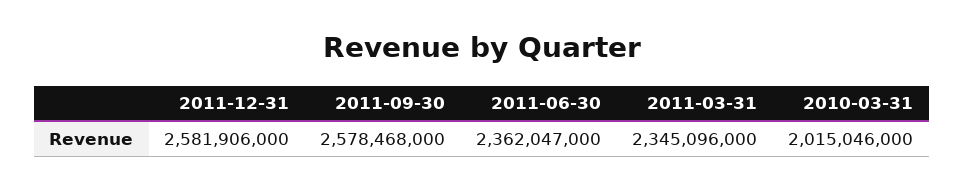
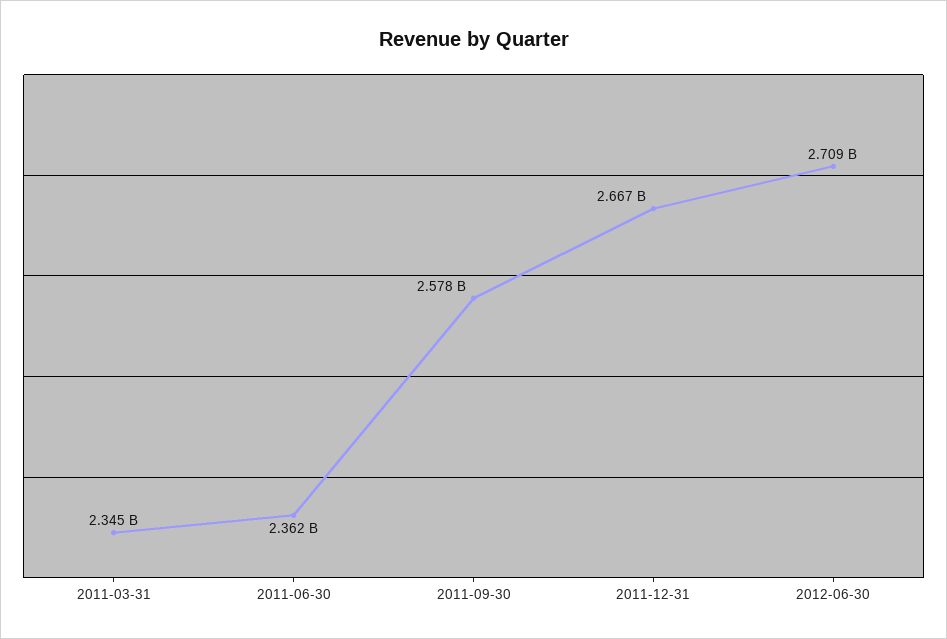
2011-12-31: 2581906000 -> 2667000000
2010-03-31: 2015046000 -> none
2012-06-30: none -> 2709000000

